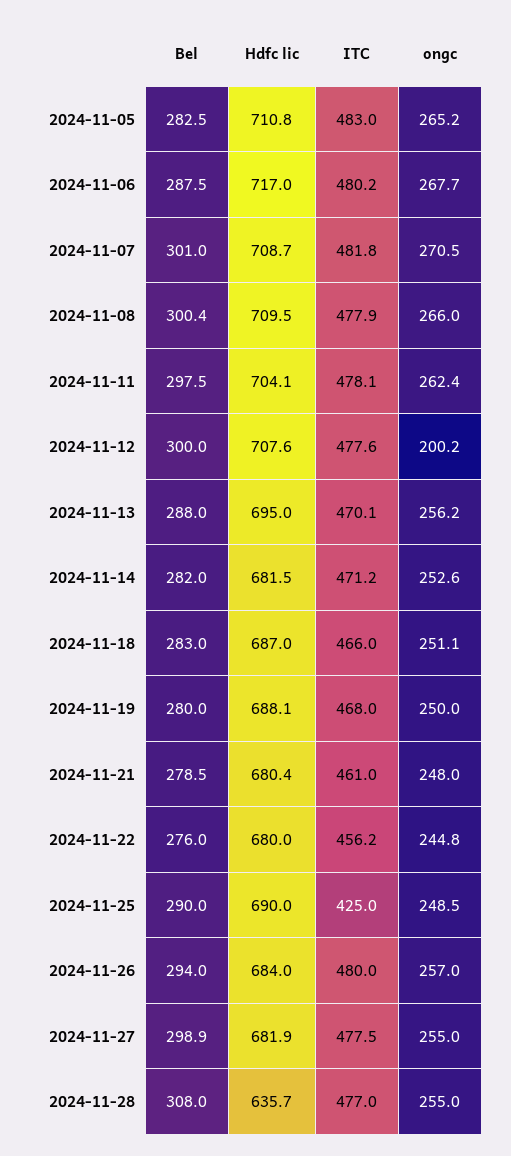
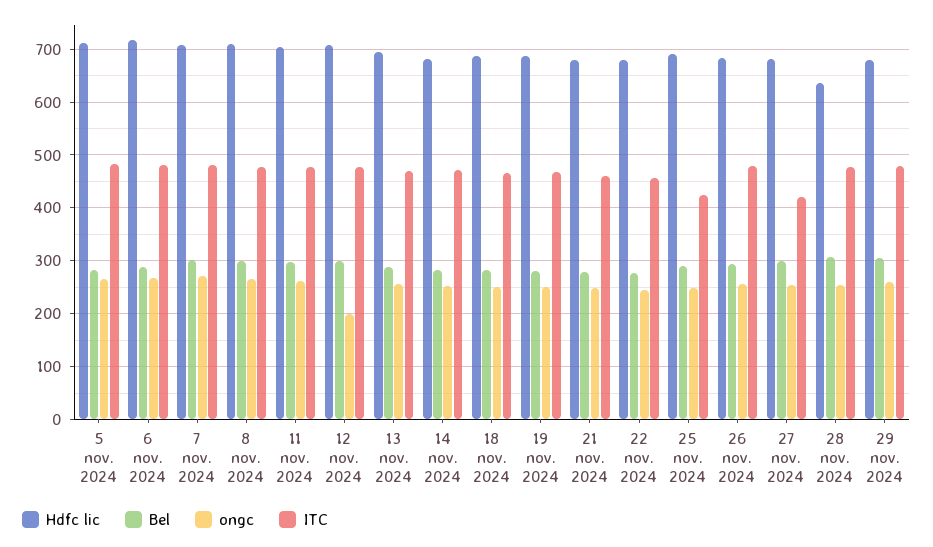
ITC, 2024-11-27: 477.5 -> 420
Hdfc lic, 29 nov. 2024: none -> 680
Bel, 29 nov. 2024: none -> 300
ongc, 29 nov. 2024: none -> 260
ITC, 29 nov. 2024: none -> 480

